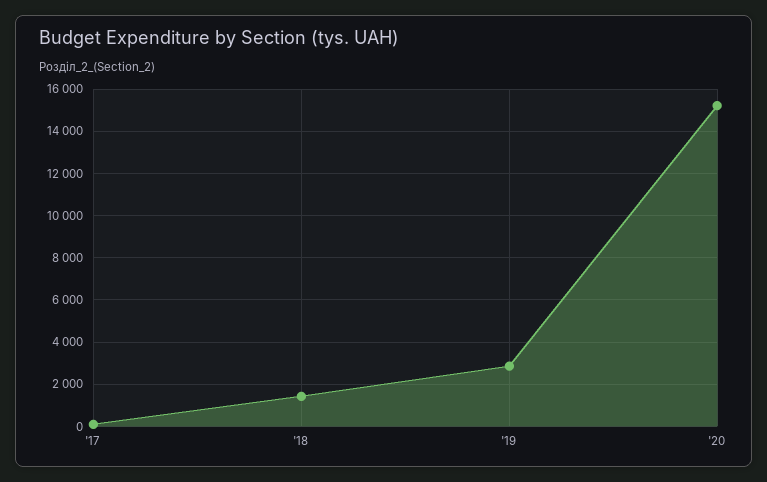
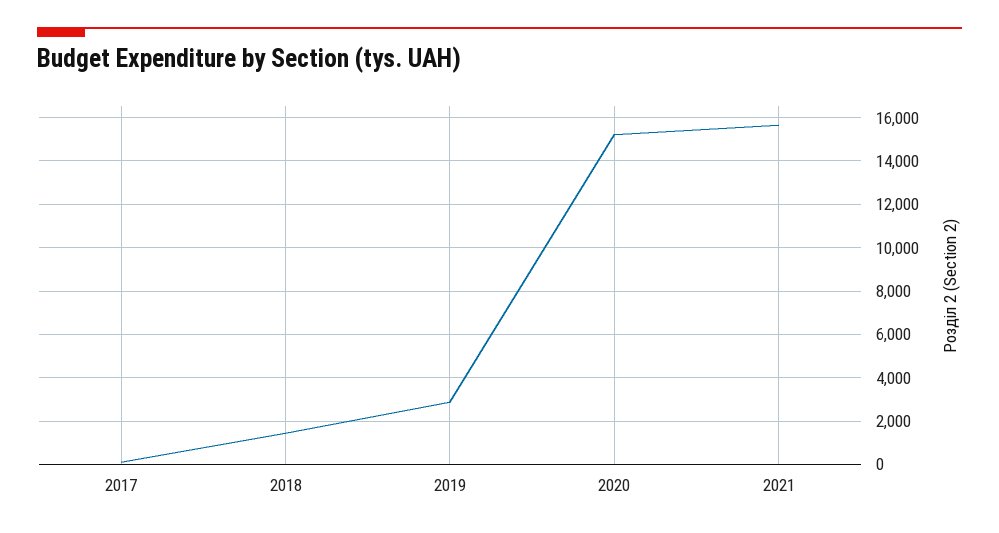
2021: none -> 15500

